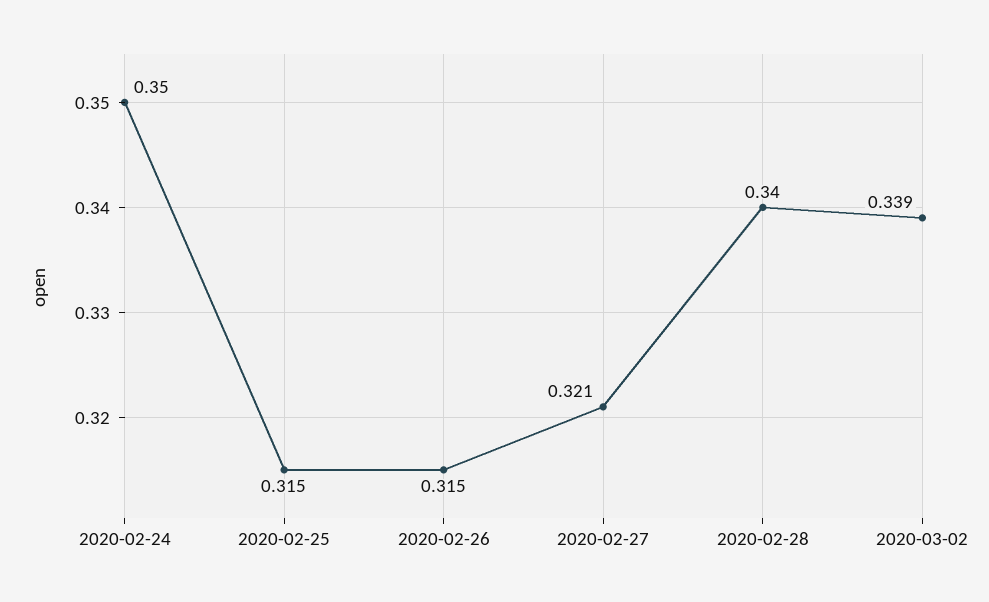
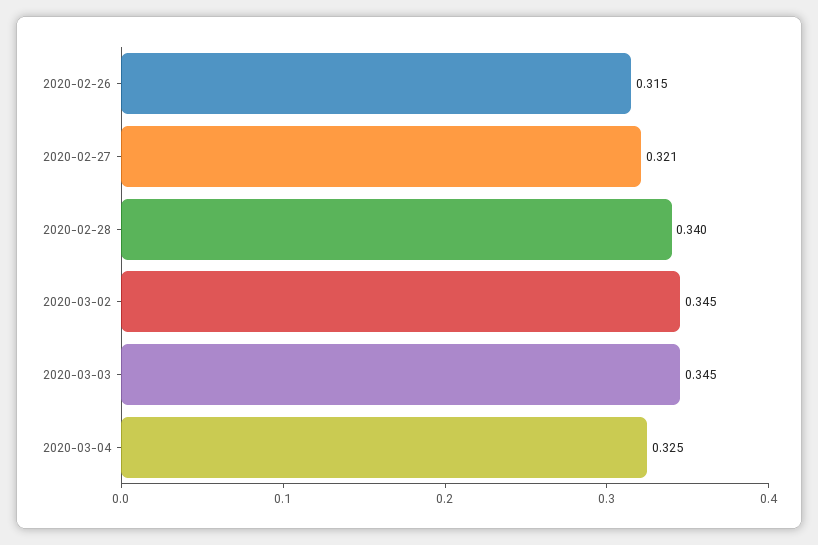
2020-02-24: 0.35 -> none
2020-02-25: 0.315 -> none
2020-03-02: 0.339 -> 0.345
2020-03-03: none -> 0.345
2020-03-04: none -> 0.325

